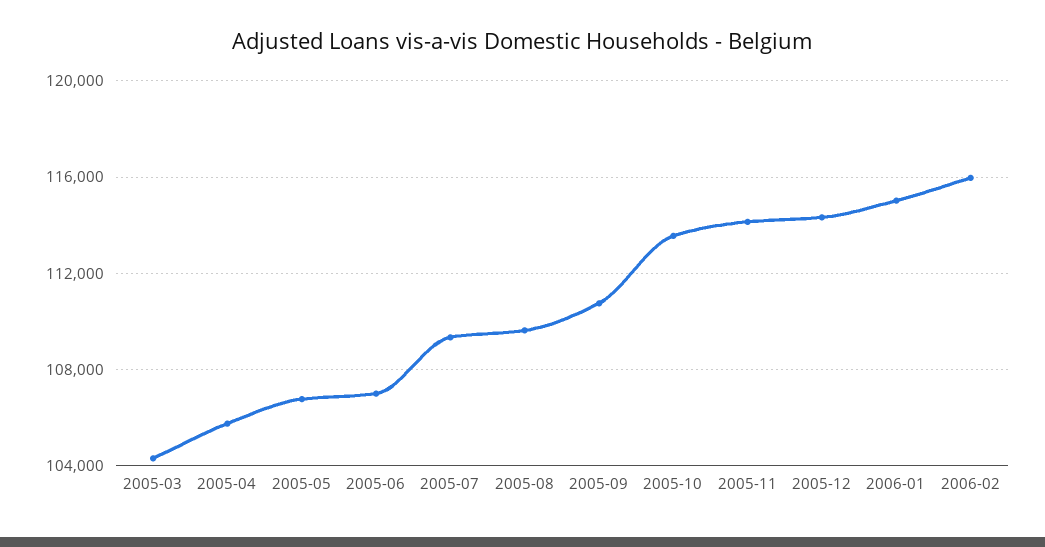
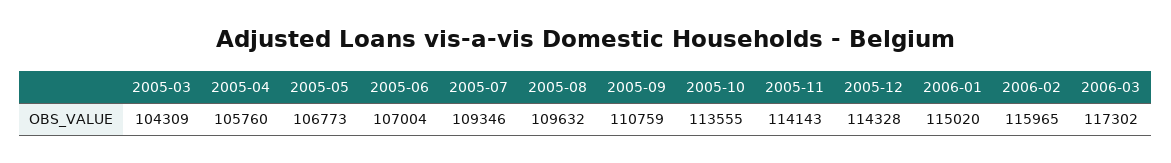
2006-03: none -> 117302

